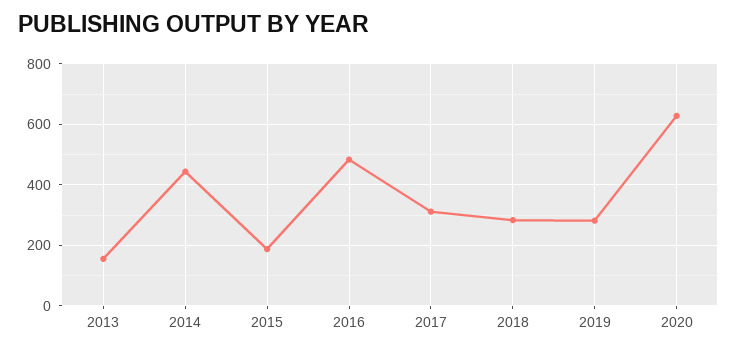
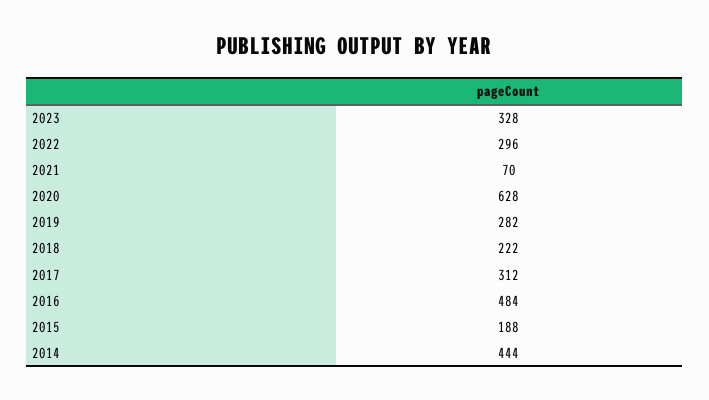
2013: 160 -> none
2018: 280 -> 222
2023: none -> 328
2022: none -> 296
2021: none -> 70

